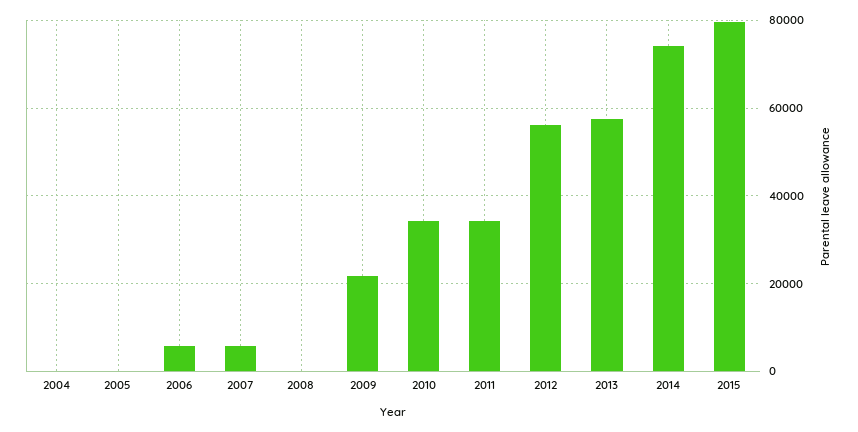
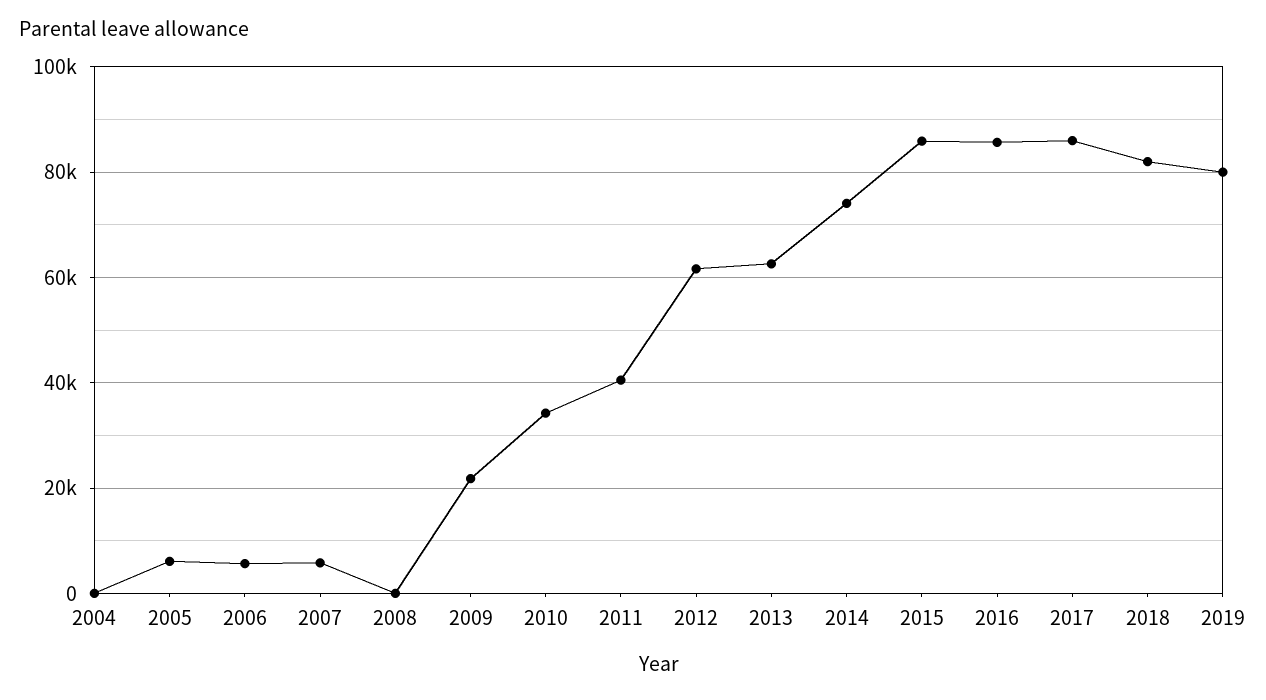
2005: 0 -> 6000
2011: 34000 -> 40000
2012: 56000 -> 62000
2013: 58000 -> 62000
2015: 80000 -> 86000
2016: none -> 86000
2017: none -> 86000
2018: none -> 82000
2019: none -> 80000

